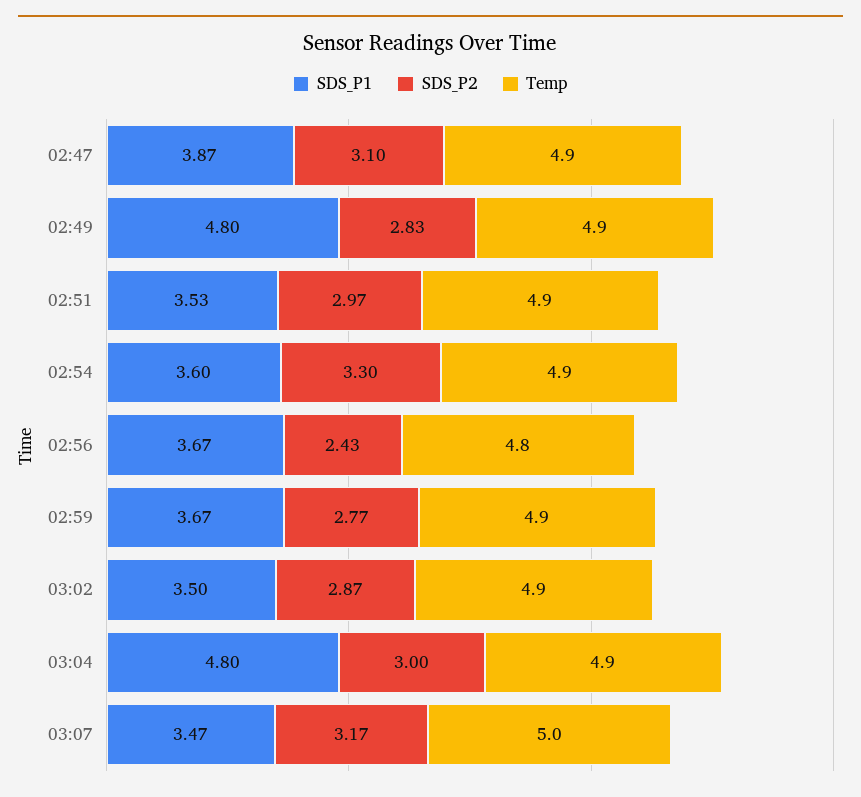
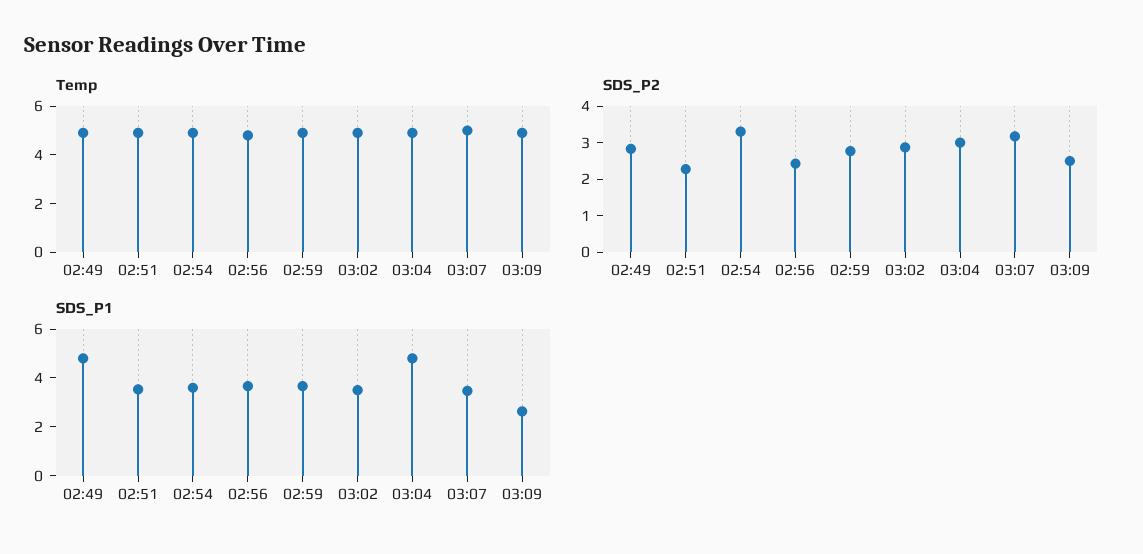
SDS_P1, 02:47: 3.87 -> none
SDS_P2, 02:47: 3.1 -> none
Temp, 02:47: 4.9 -> none
SDS_P2, 02:51: 2.97 -> 2.25
Temp, 03:09: none -> 5
SDS_P2, 03:09: none -> 2.5
SDS_P1, 03:09: none -> 2.5

